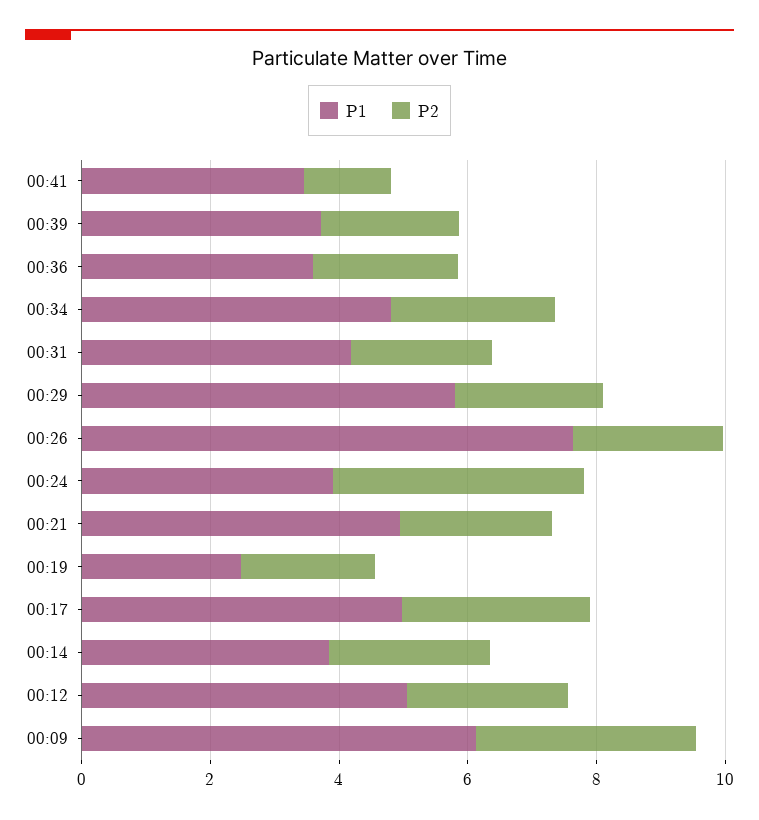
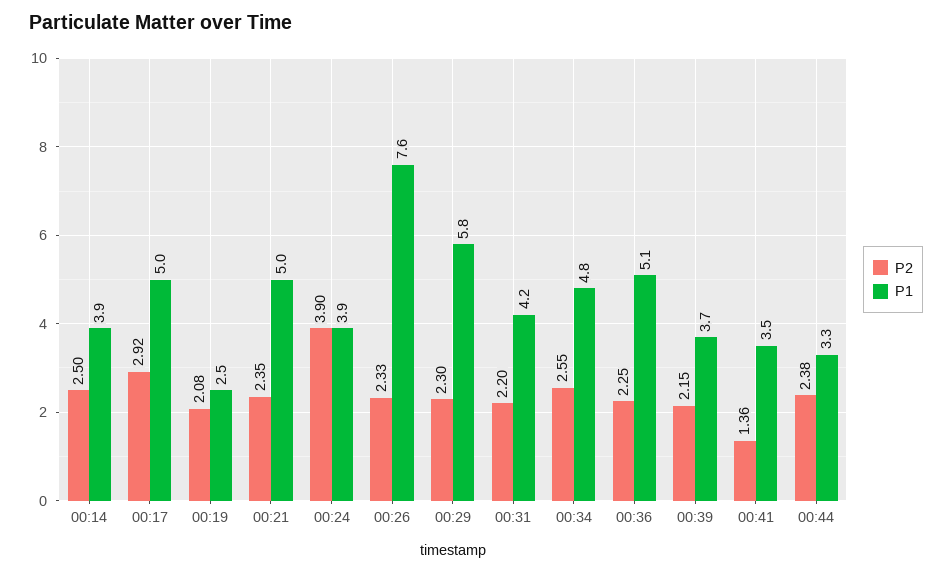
P1, 00:36: 3.5 -> 5.1
P1, 00:12: 5 -> none
P2, 00:12: 2.5 -> none
P1, 00:09: 6 -> none
P2, 00:09: 3.5 -> none
P2, 00:44: none -> 2.38
P1, 00:44: none -> 3.3

